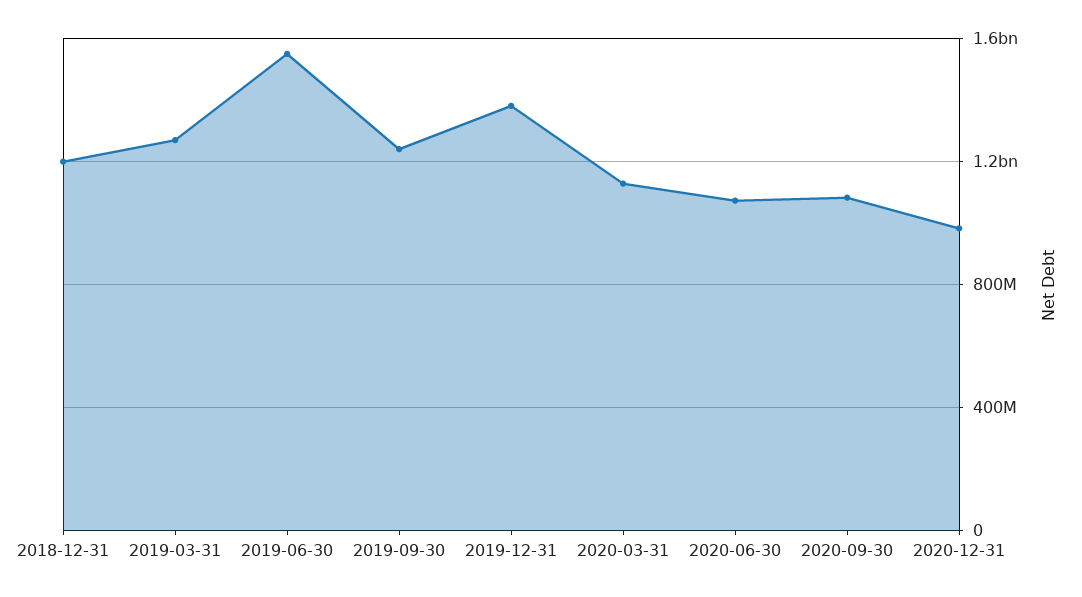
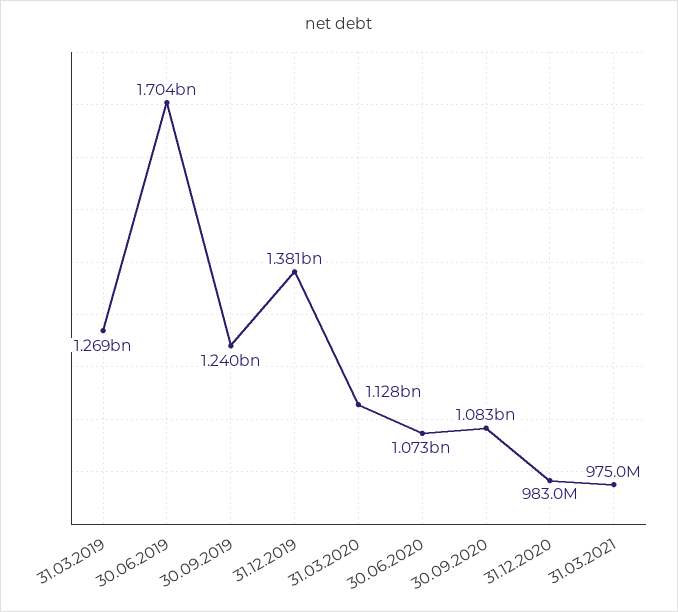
2018-12-31: 1200000000 -> none
2019-06-30: 1550000000 -> 1704000000
31.03.2021: none -> 975000000

